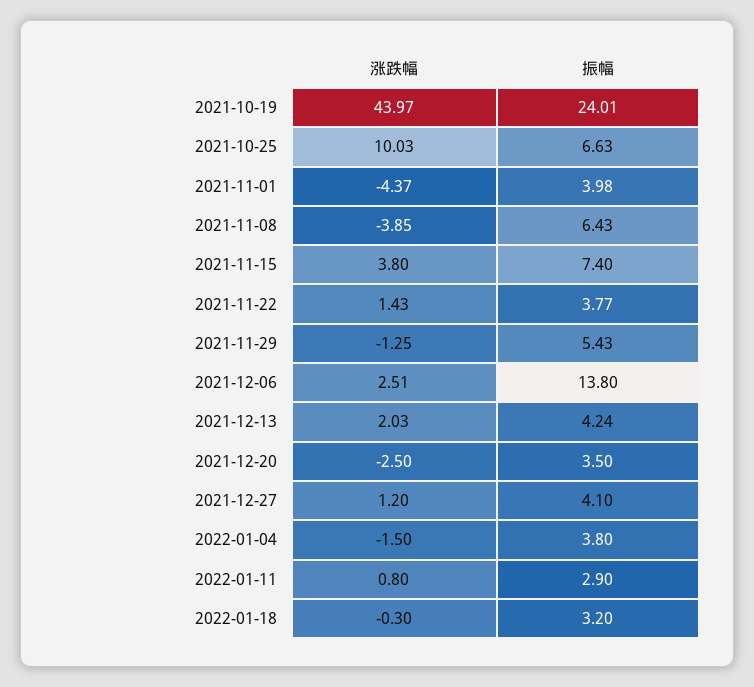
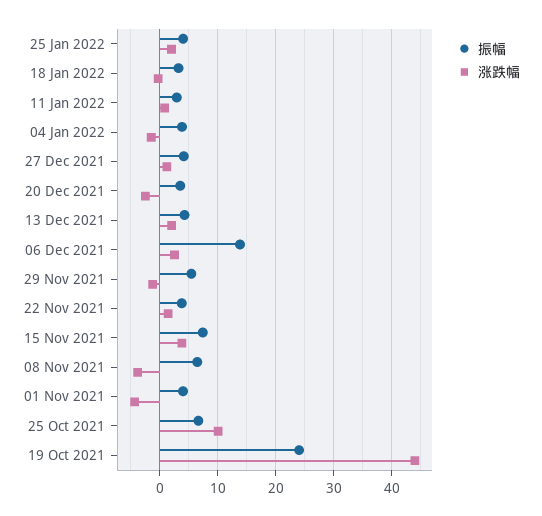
振幅, 25 Jan 2022: none -> 4
涨跌幅, 25 Jan 2022: none -> 2

